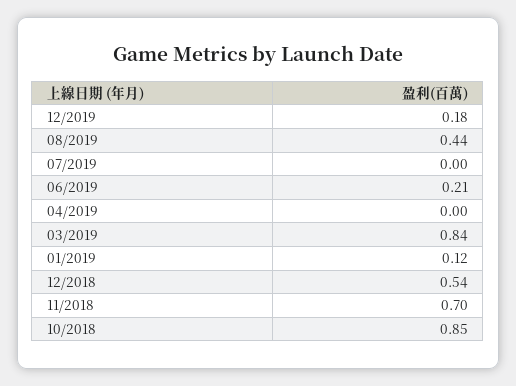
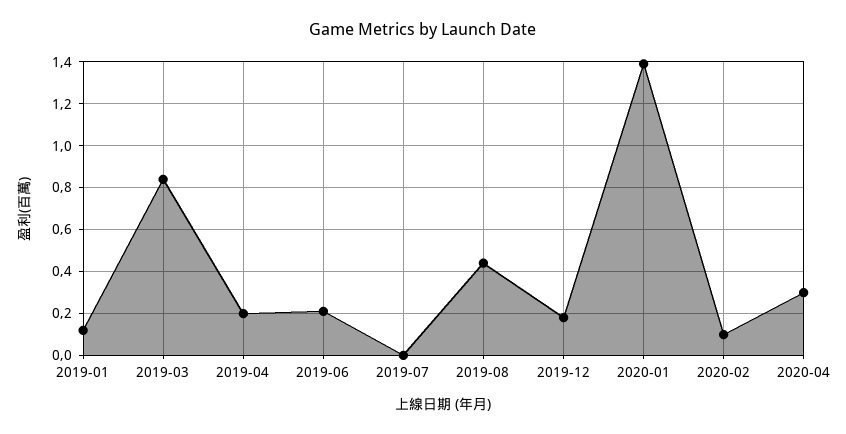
04/2019: 0 -> 0.2
12/2018: 0.54 -> none
11/2018: 0.7 -> none
10/2018: 0.85 -> none
2020-01: none -> 1.4
2020-02: none -> 0.1
2020-04: none -> 0.3

